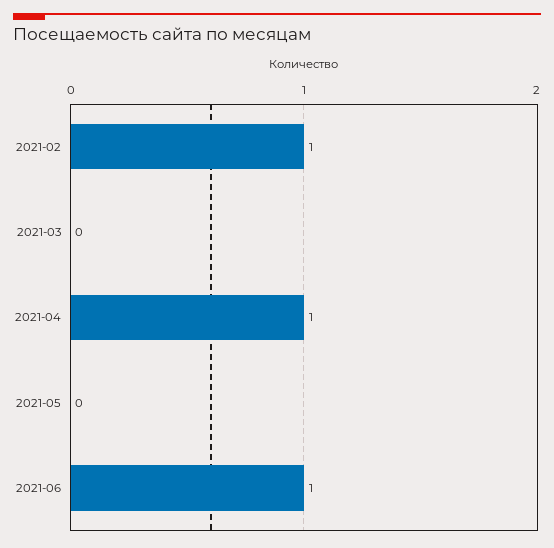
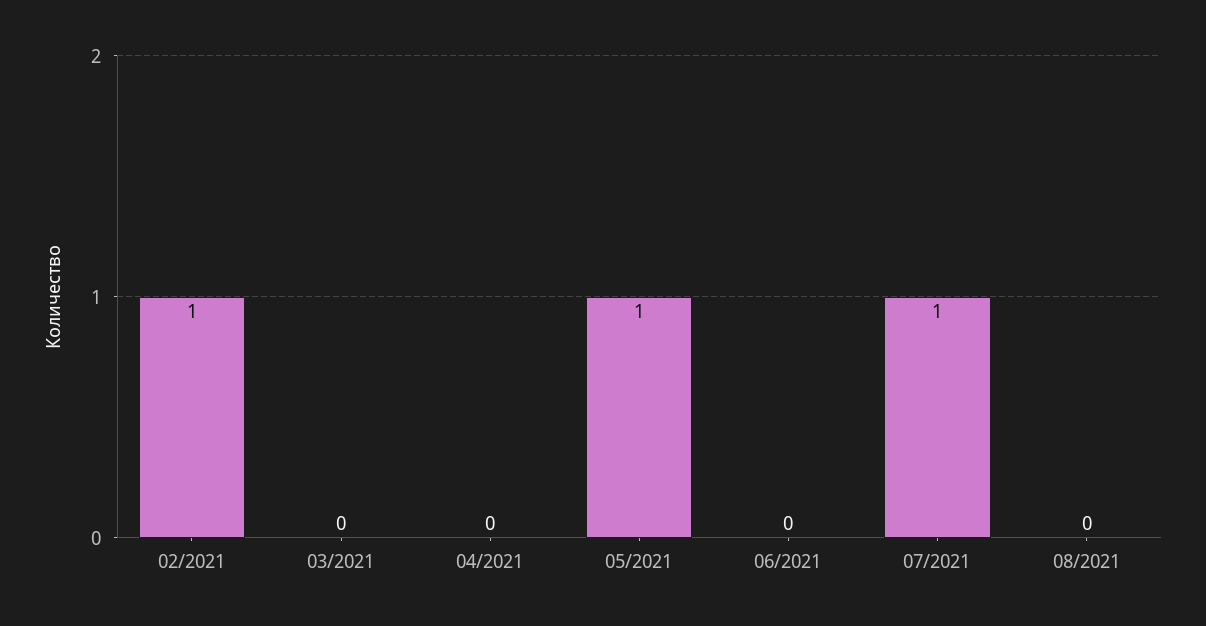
2021-04: 1 -> 0
2021-05: 0 -> 1
2021-06: 1 -> 0
07/2021: none -> 1
08/2021: none -> 0

